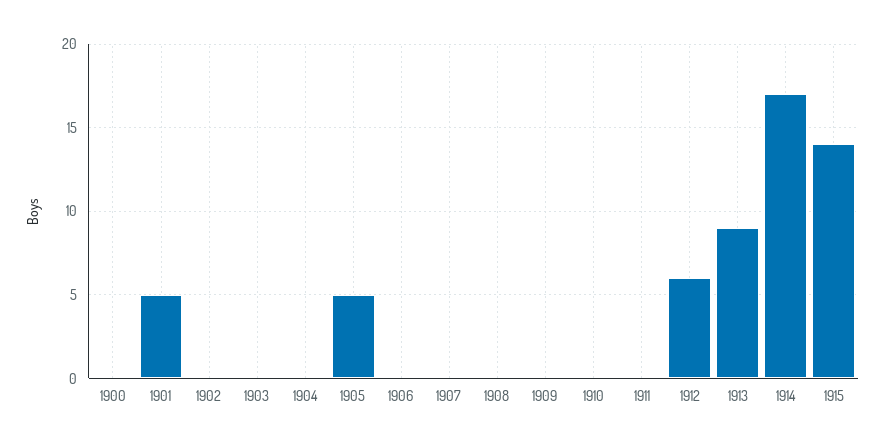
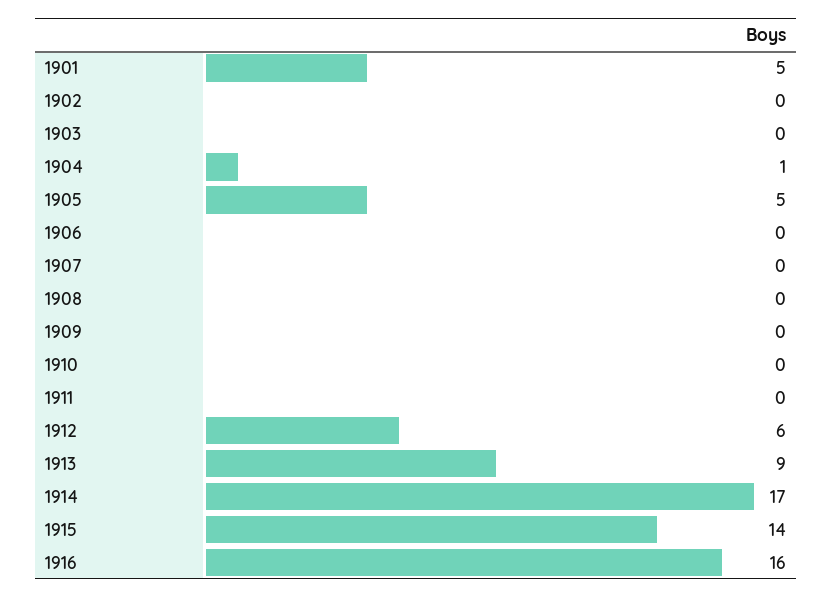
1900: 0 -> none
1904: 0 -> 1
1916: none -> 16

